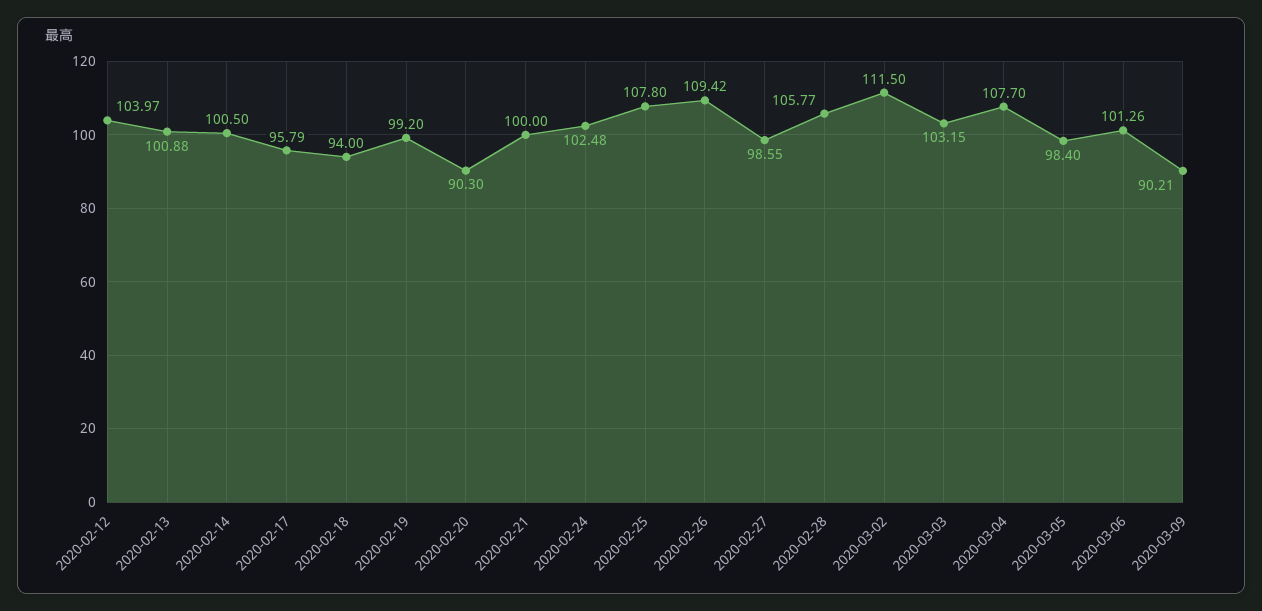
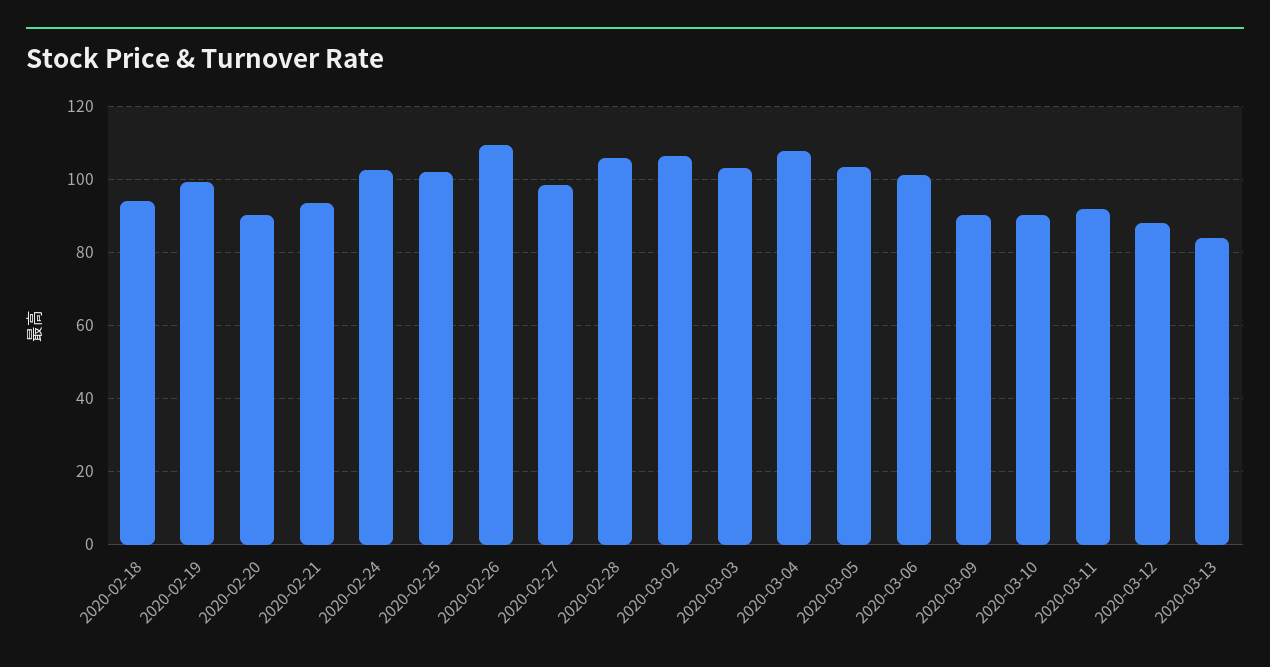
2020-02-12: 103.97 -> none
2020-02-13: 100.88 -> none
2020-02-14: 100.5 -> none
2020-02-17: 95.79 -> none
2020-02-21: 100 -> 94
2020-02-25: 107.8 -> 102
2020-03-02: 111.5 -> 106
2020-03-05: 98.4 -> 104
2020-03-10: none -> 90
2020-03-11: none -> 92
2020-03-12: none -> 88
2020-03-13: none -> 84

